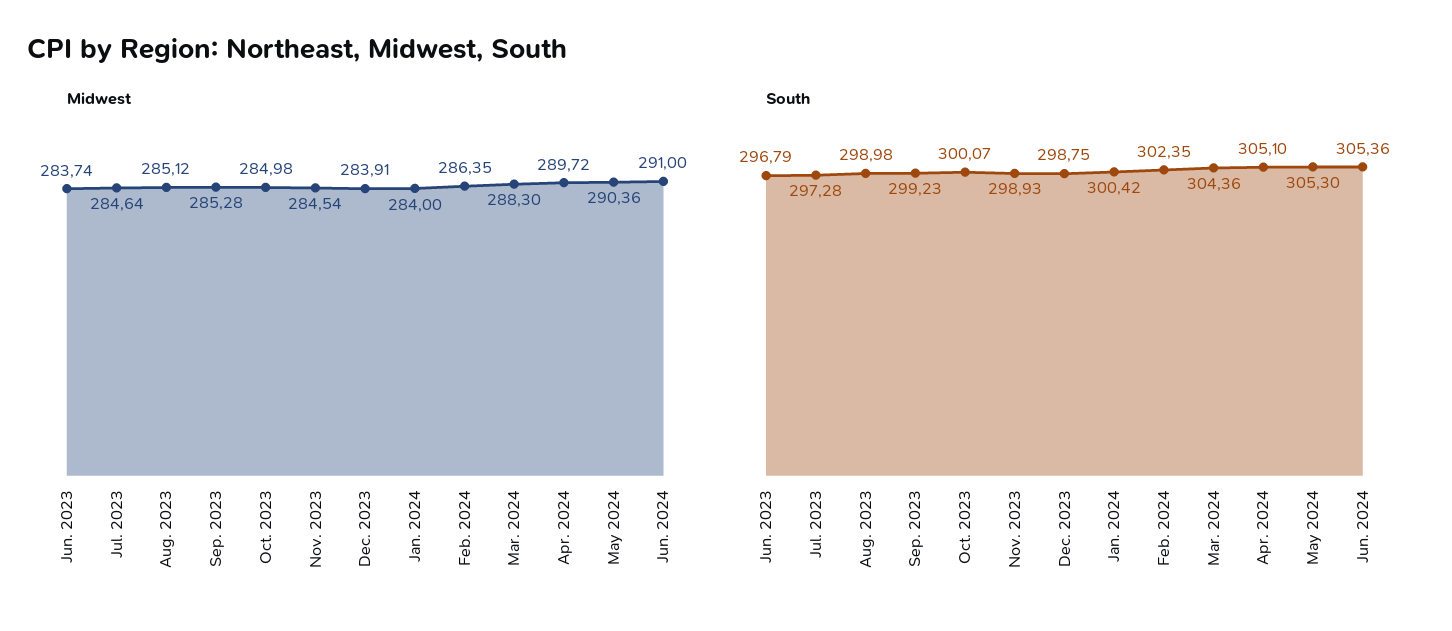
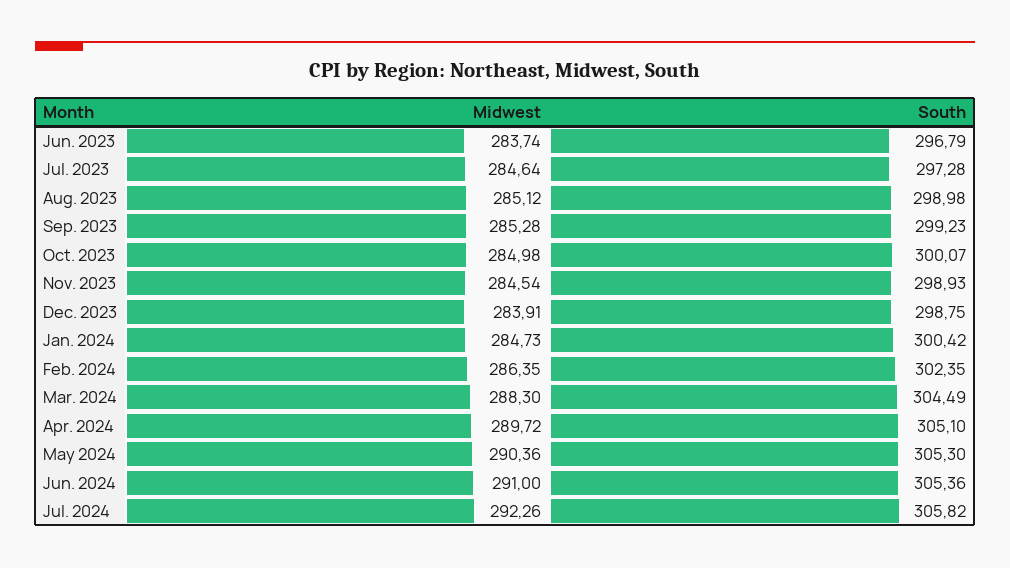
Midwest, Jan. 2024: 284 -> 284.73
South, Mar. 2024: 304.36 -> 304.49
Midwest, Jul. 2024: none -> 292.26
South, Jul. 2024: none -> 305.82

